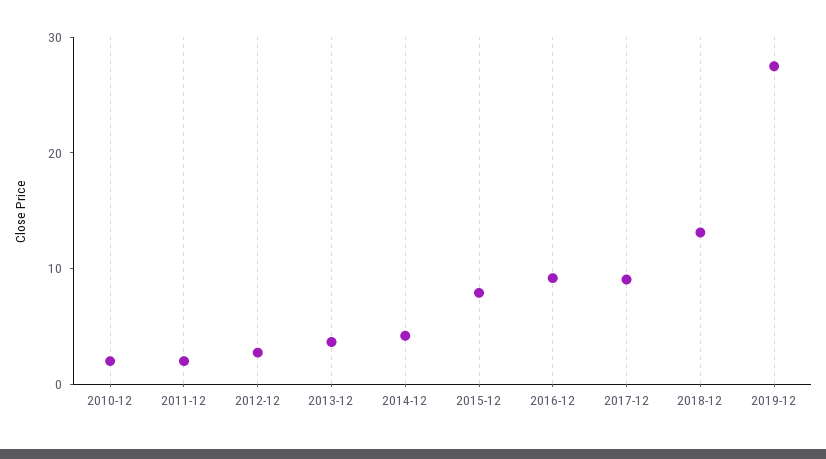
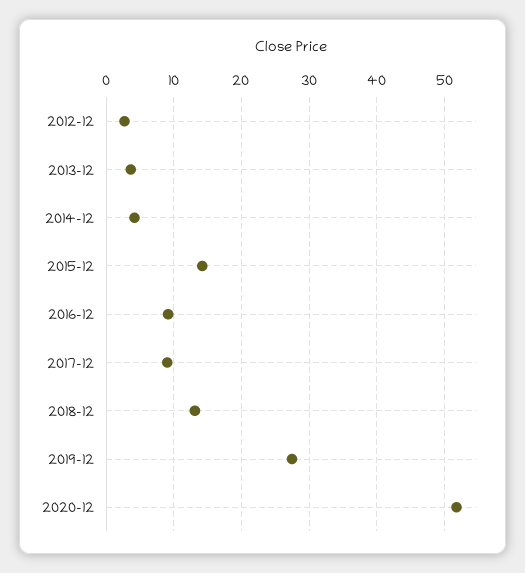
2010-12: 2 -> none
2011-12: 2 -> none
2015-12: 8 -> 14
2020-12: none -> 52

